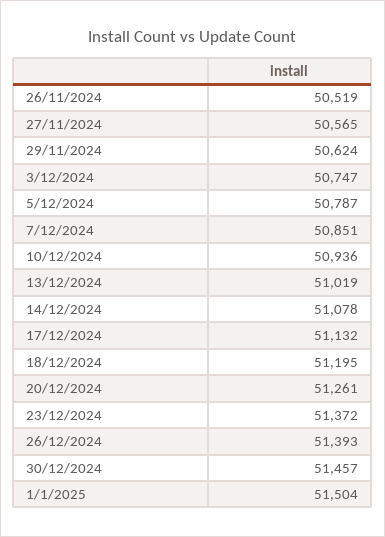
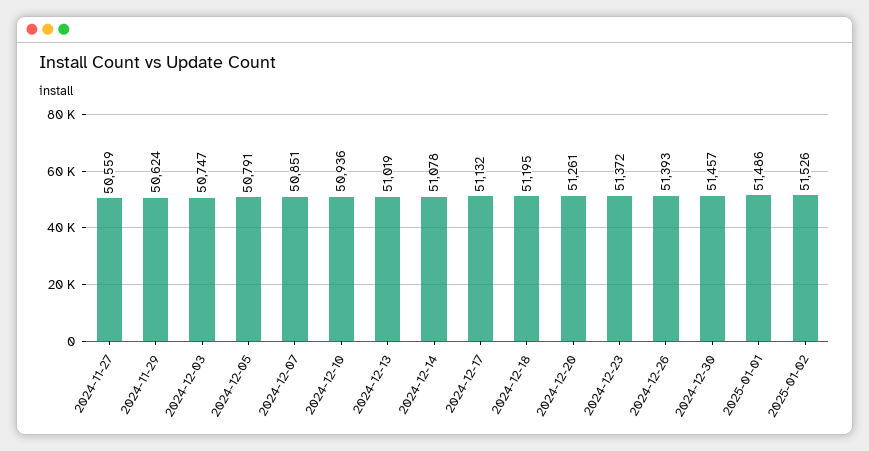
26/11/2024: 50519 -> none
27/11/2024: 50565 -> 50559
5/12/2024: 50787 -> 50791
1/1/2025: 51504 -> 51486
2025-01-02: none -> 51526

